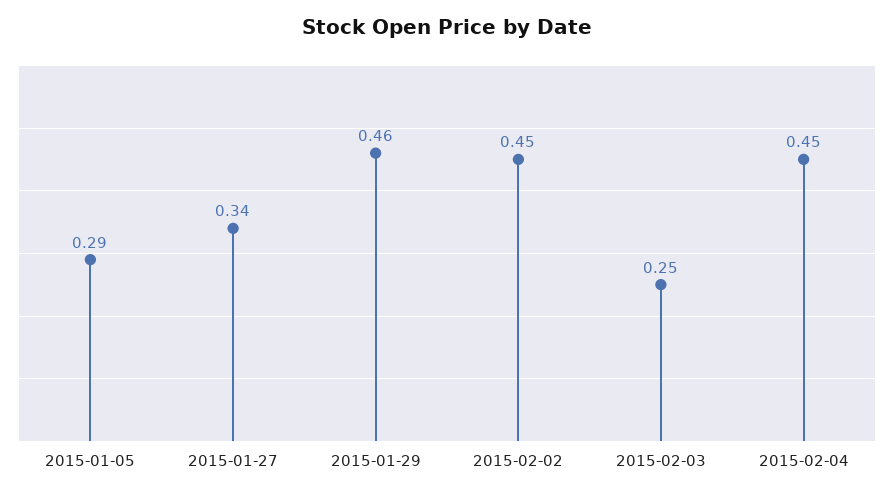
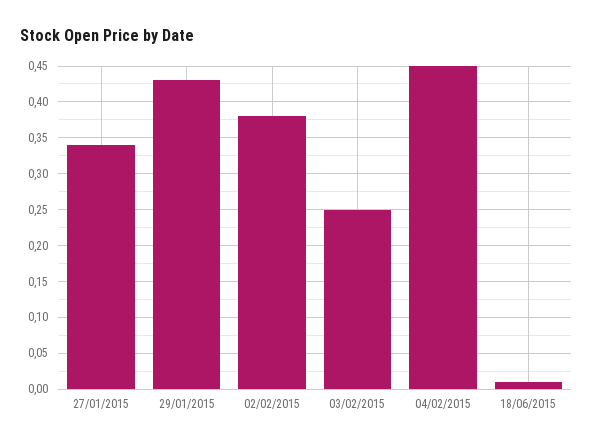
2015-01-05: 0.29 -> none
2015-01-29: 0.46 -> 0.43
2015-02-02: 0.45 -> 0.38
18/06/2015: none -> 0.01

